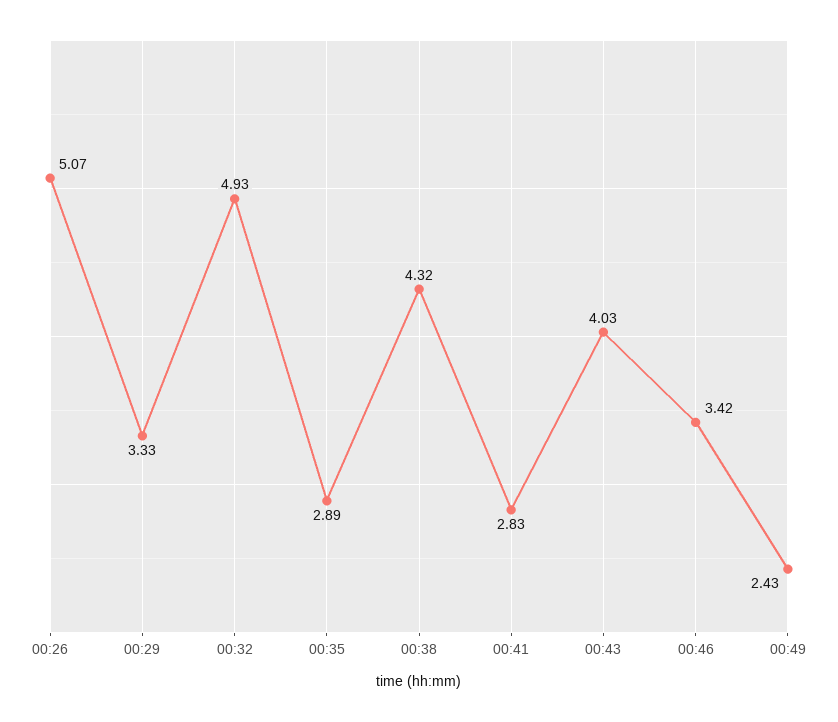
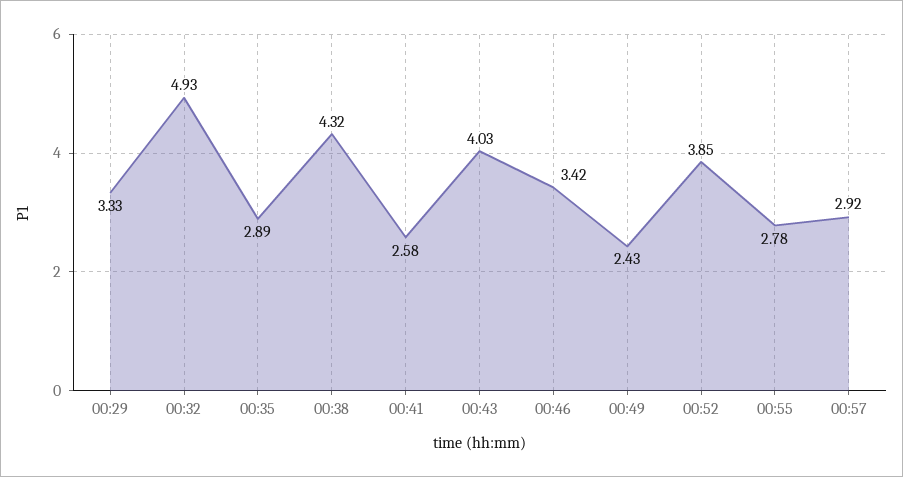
00:26: 5.07 -> none
00:41: 2.83 -> 2.58
00:52: none -> 3.85
00:55: none -> 2.78
00:57: none -> 2.92

